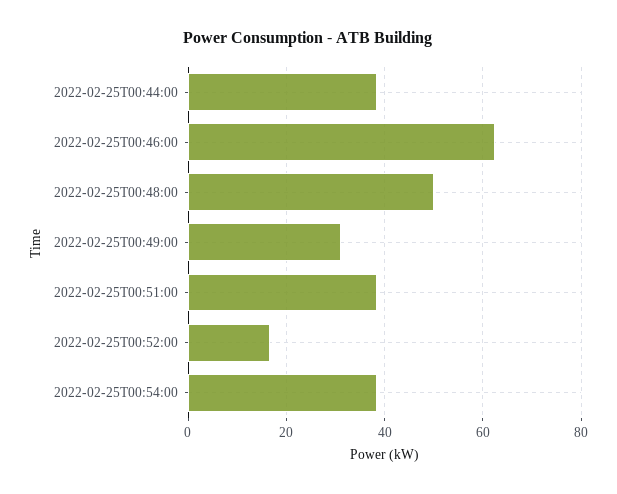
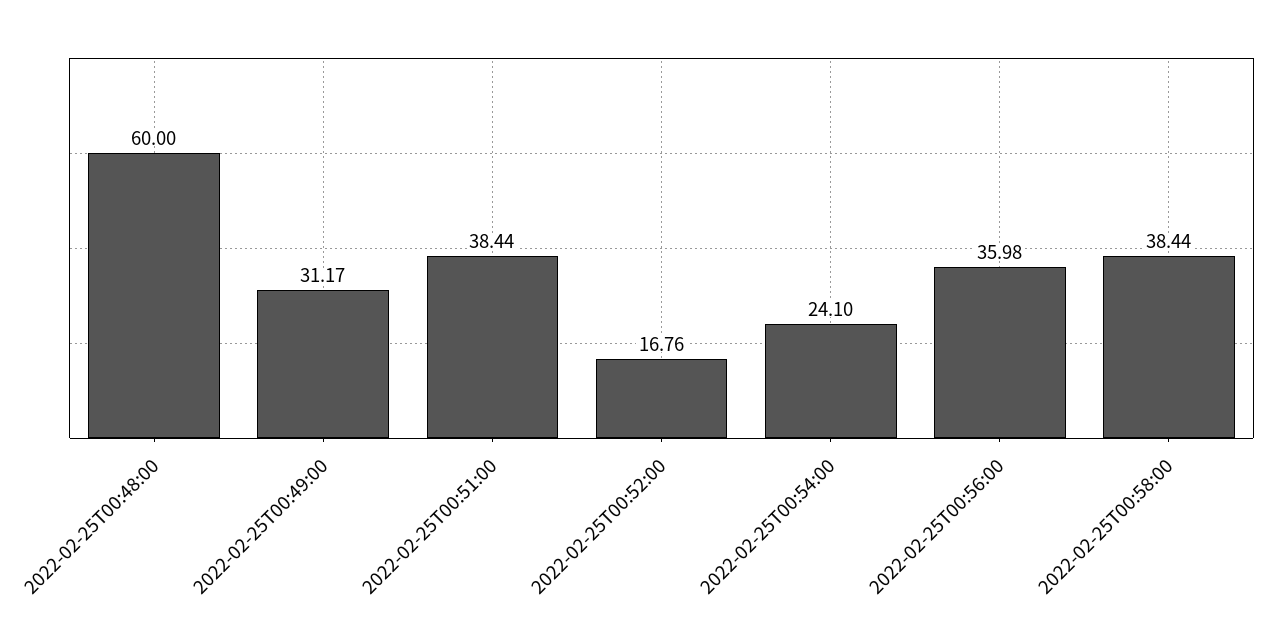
2022-02-25T00:44:00: 38 -> none
2022-02-25T00:46:00: 62 -> none
2022-02-25T00:48:00: 50 -> 60
2022-02-25T00:54:00: 38 -> 24.1
2022-02-25T00:56:00: none -> 35.98
2022-02-25T00:58:00: none -> 38.44

